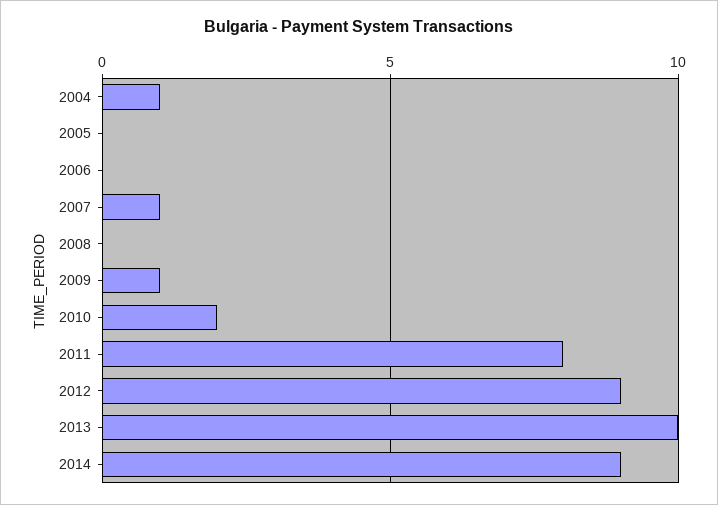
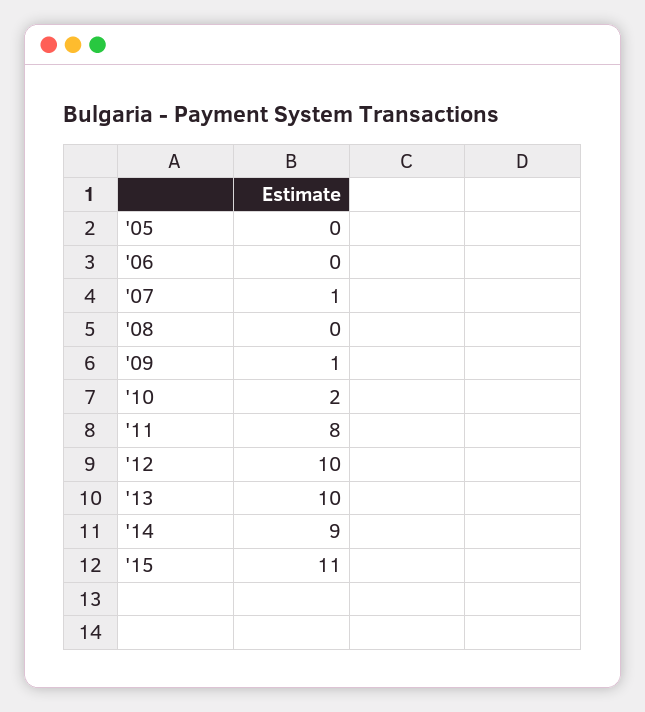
2004: 1 -> none
2012: 9 -> 10
'15: none -> 11

